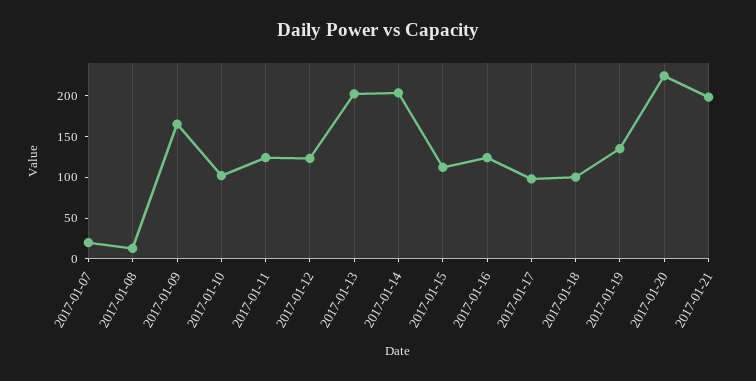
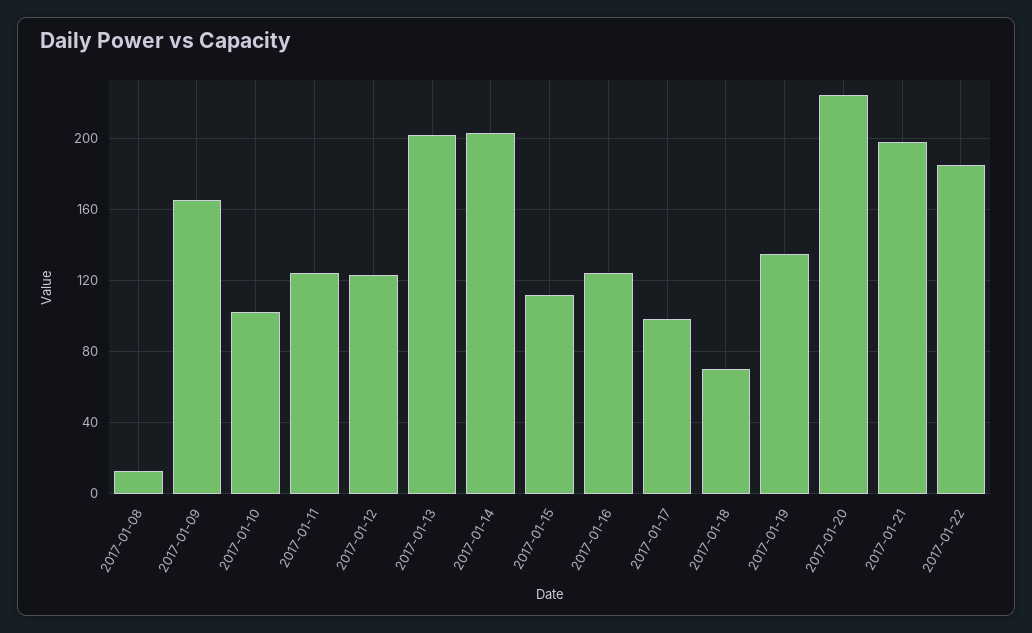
2017-01-07: 20 -> none
2017-01-18: 100 -> 70
2017-01-22: none -> 185

